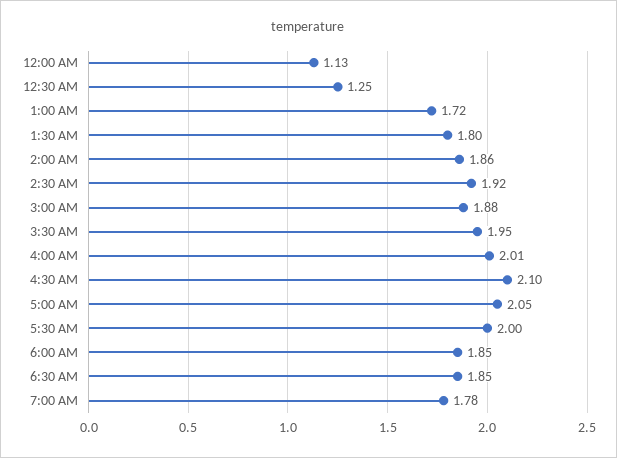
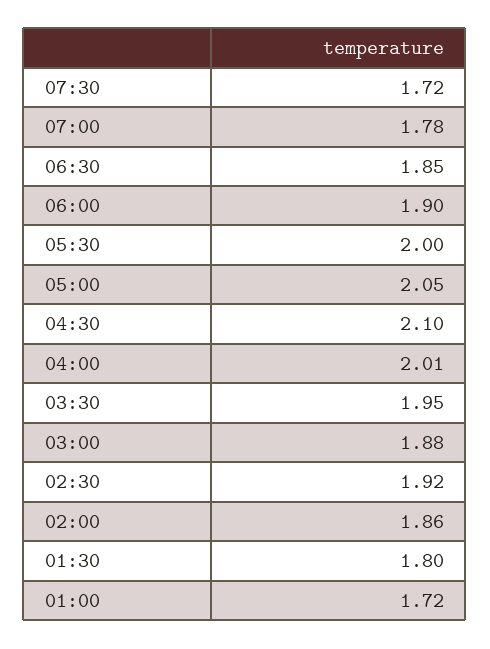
12:00 AM: 1.13 -> none
12:30 AM: 1.25 -> none
6:00 AM: 1.85 -> 1.9
07:30: none -> 1.72

